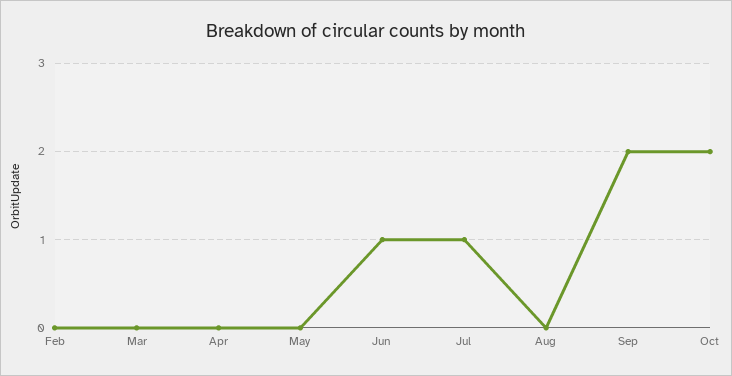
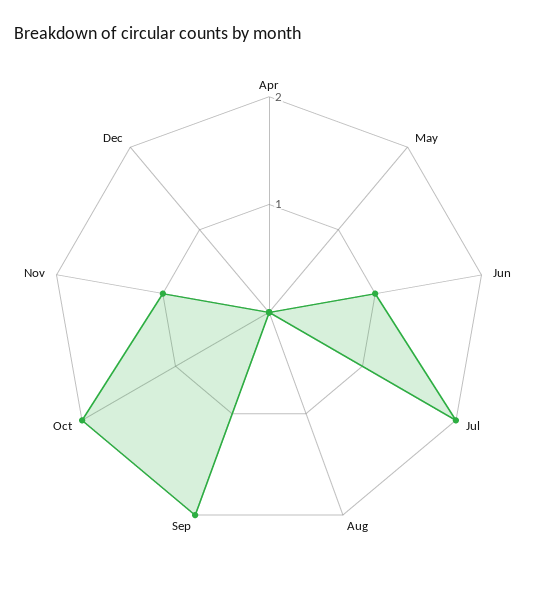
Feb: 0 -> none
Mar: 0 -> none
Jul: 1 -> 2
Nov: none -> 1
Dec: none -> 0

